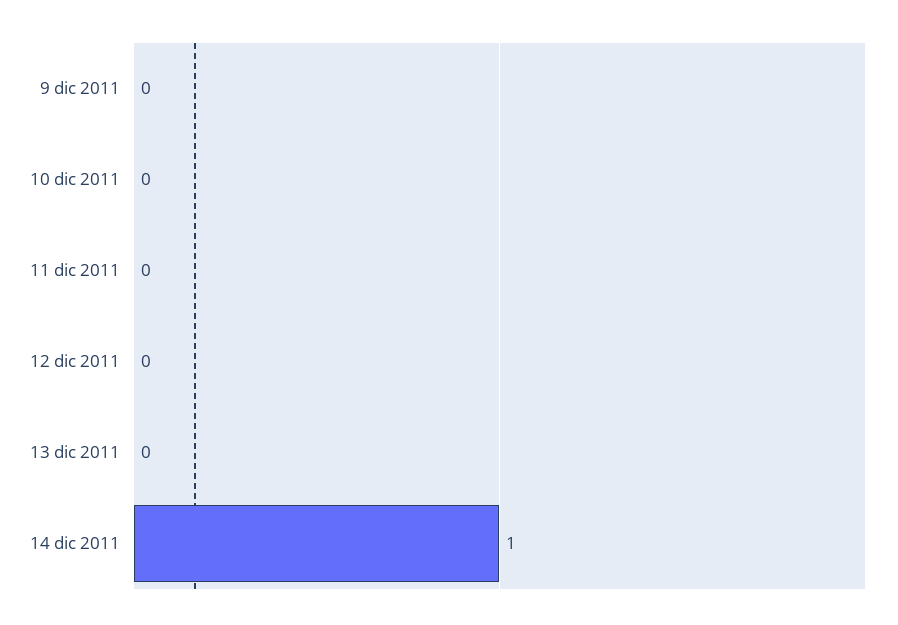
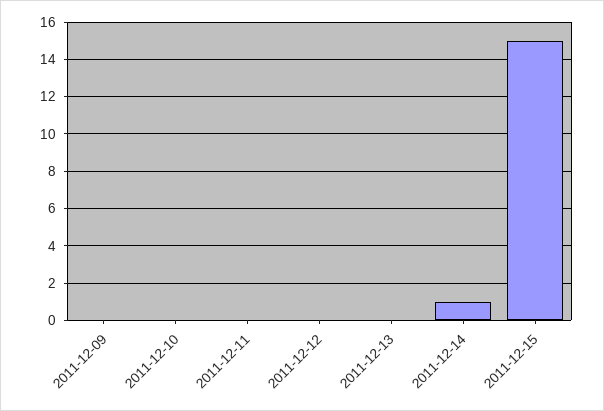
2011-12-15: none -> 15

